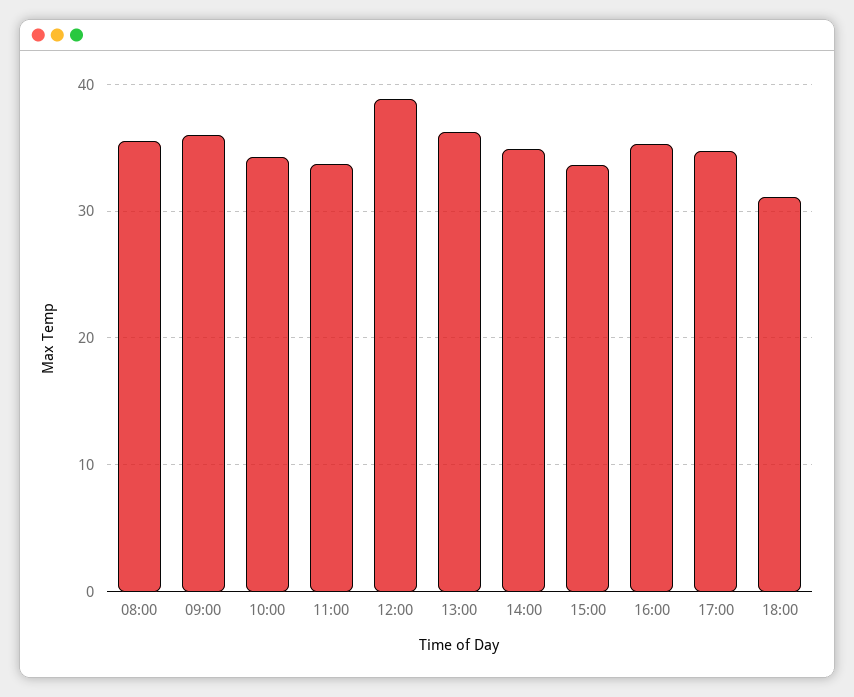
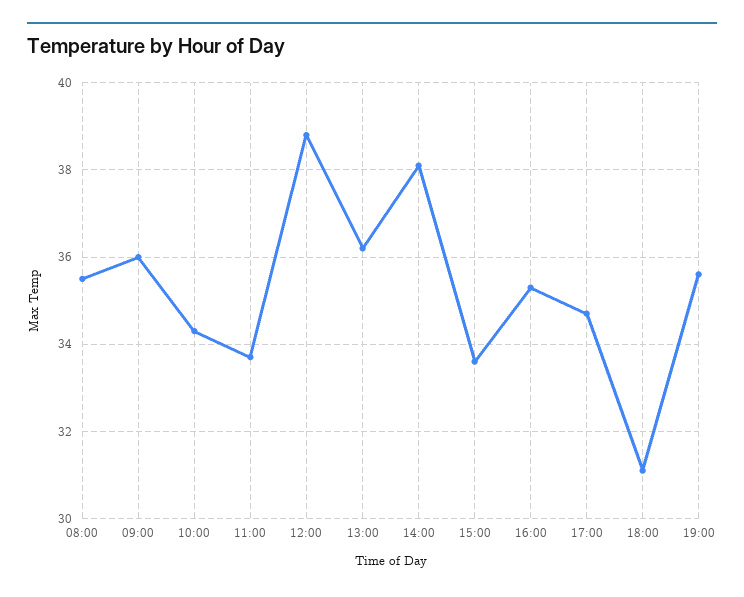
14:00: 35 -> 38
19:00: none -> 35.5

